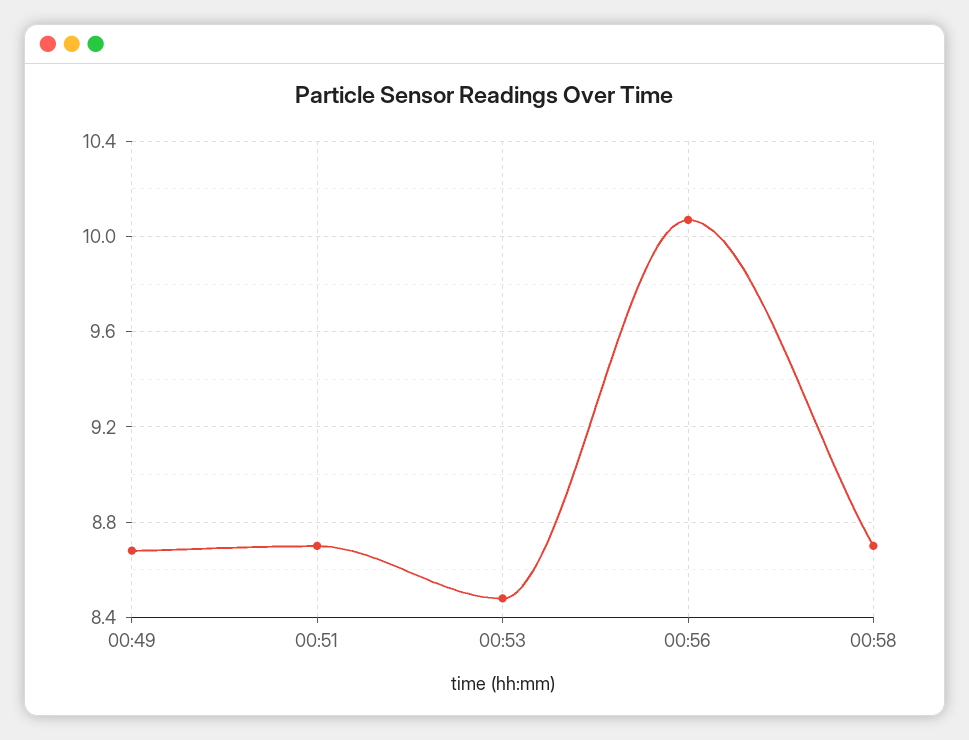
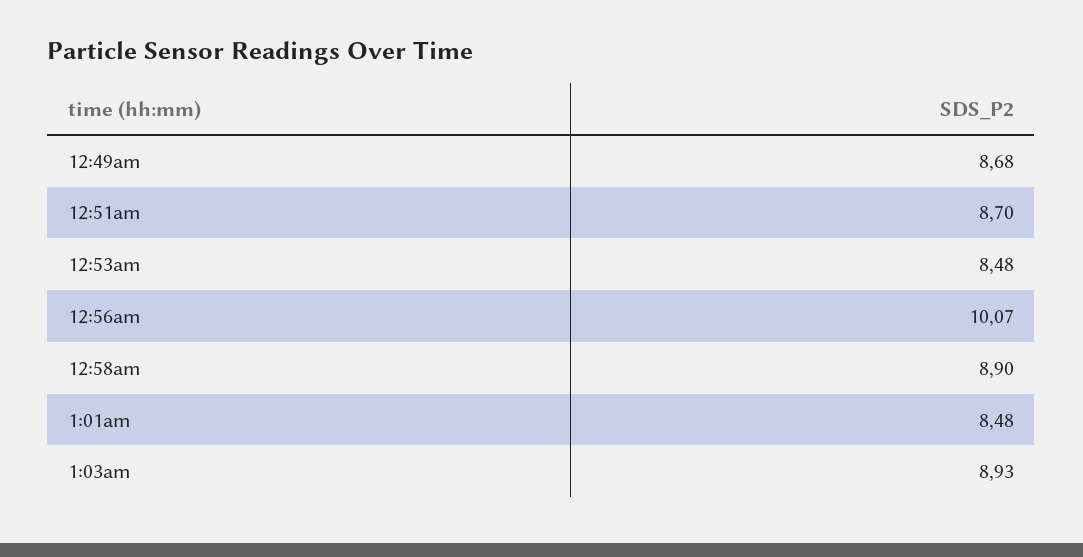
00:58: 8.7 -> 8.9
1:01am: none -> 8.48
1:03am: none -> 8.93

